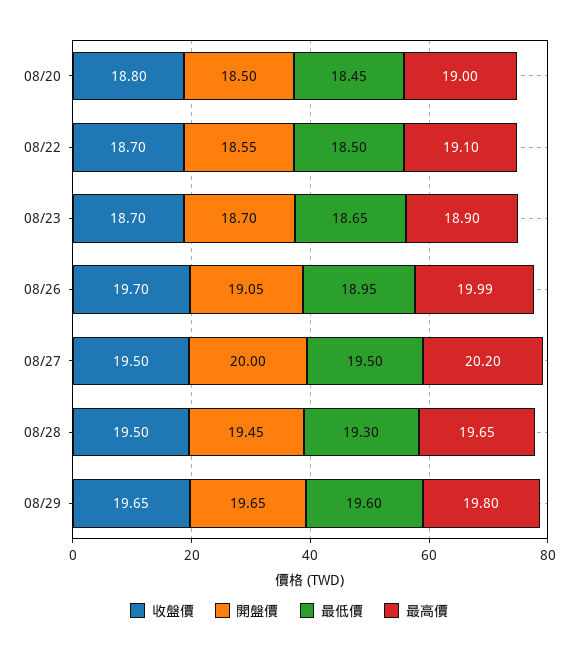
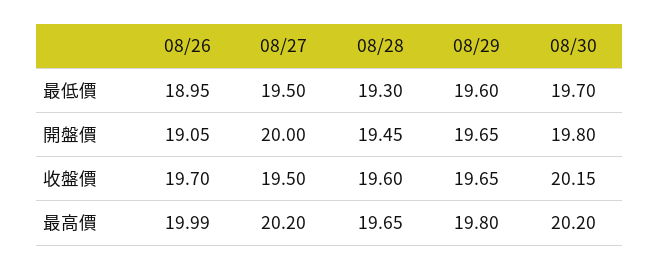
收盤價, 08/20: 18.8 -> none
開盤價, 08/20: 18.5 -> none
最低價, 08/20: 18.45 -> none
最高價, 08/20: 19 -> none
收盤價, 08/22: 18.7 -> none
開盤價, 08/22: 18.55 -> none
最低價, 08/22: 18.5 -> none
最高價, 08/22: 19.1 -> none
收盤價, 08/23: 18.7 -> none
開盤價, 08/23: 18.7 -> none
最低價, 08/23: 18.65 -> none
最高價, 08/23: 18.9 -> none
收盤價, 08/28: 19.5 -> 19.6
最低價, 08/30: none -> 19.7
開盤價, 08/30: none -> 19.8
收盤價, 08/30: none -> 20.15
最高價, 08/30: none -> 20.2

